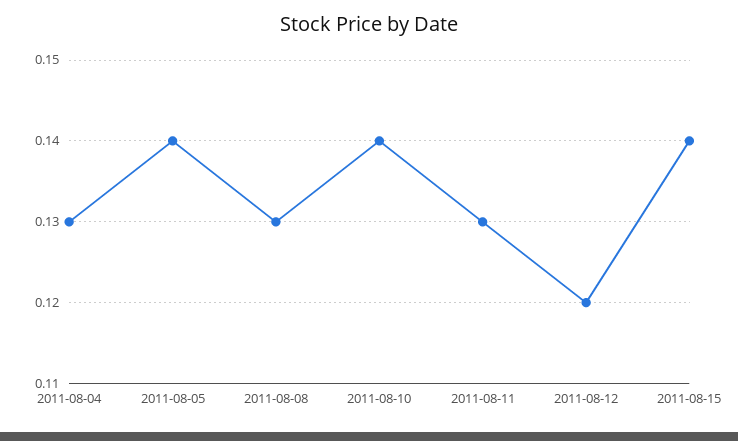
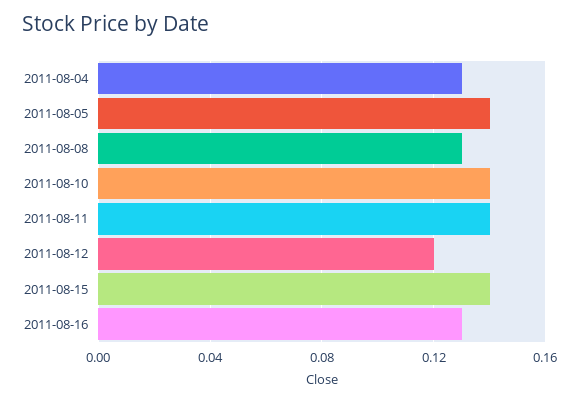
2011-08-11: 0.13 -> 0.14
2011-08-16: none -> 0.13

